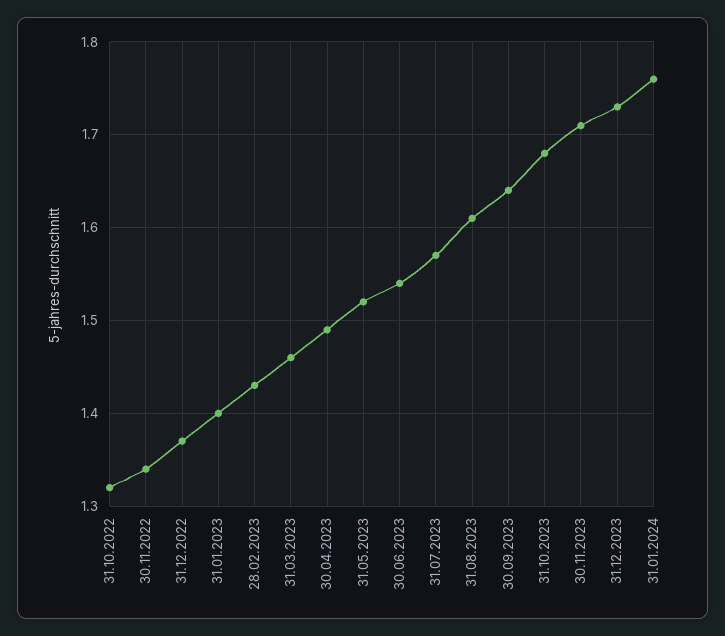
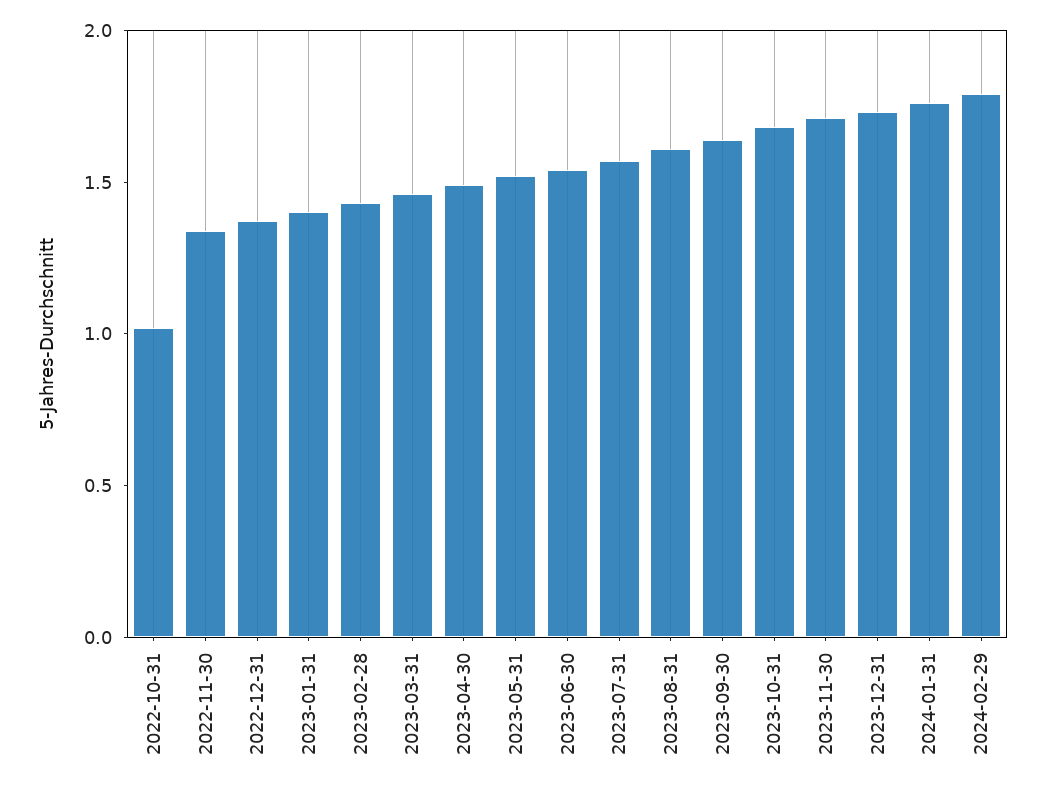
31.10.2022: 1.32 -> 1
2024-02-29: none -> 1.8

